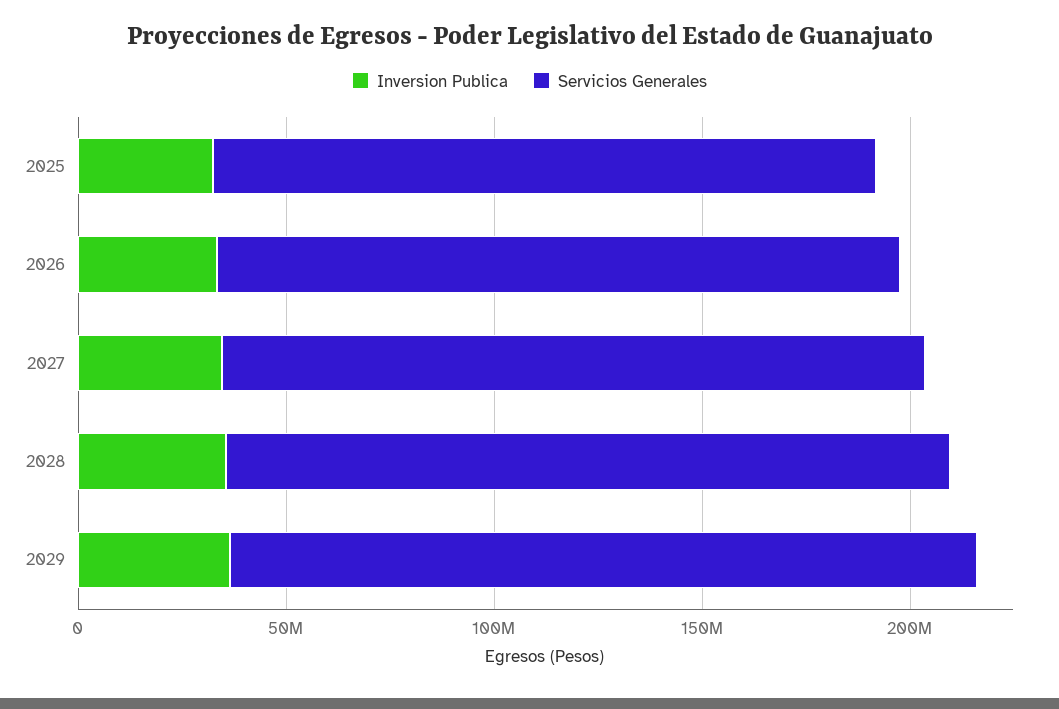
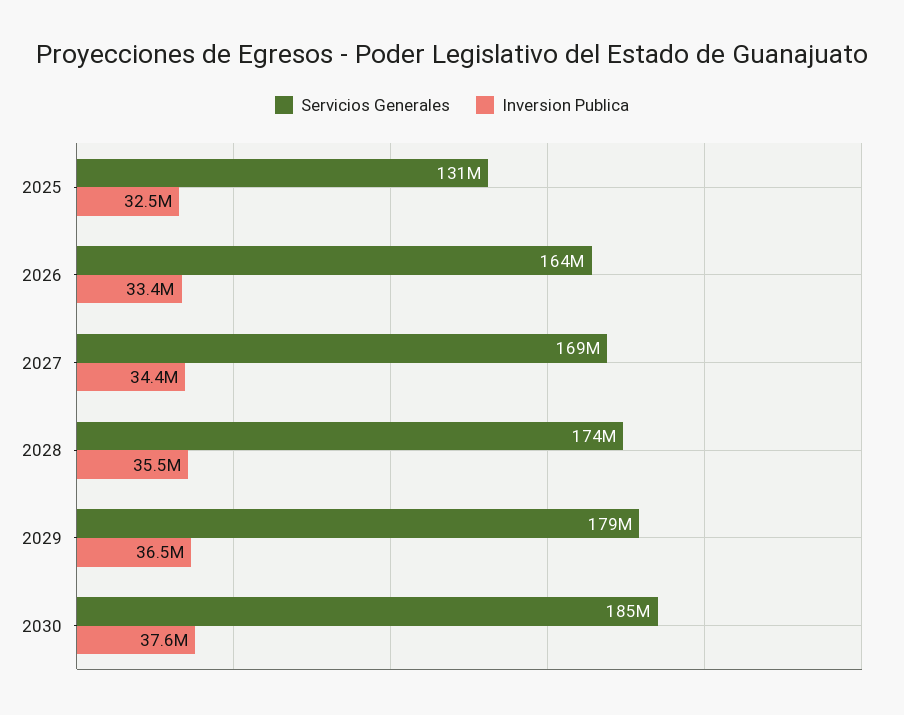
Servicios Generales, 2025: 160000000 -> 131000000
Servicios Generales, 2030: none -> 185000000
Inversion Publica, 2030: none -> 37600000

